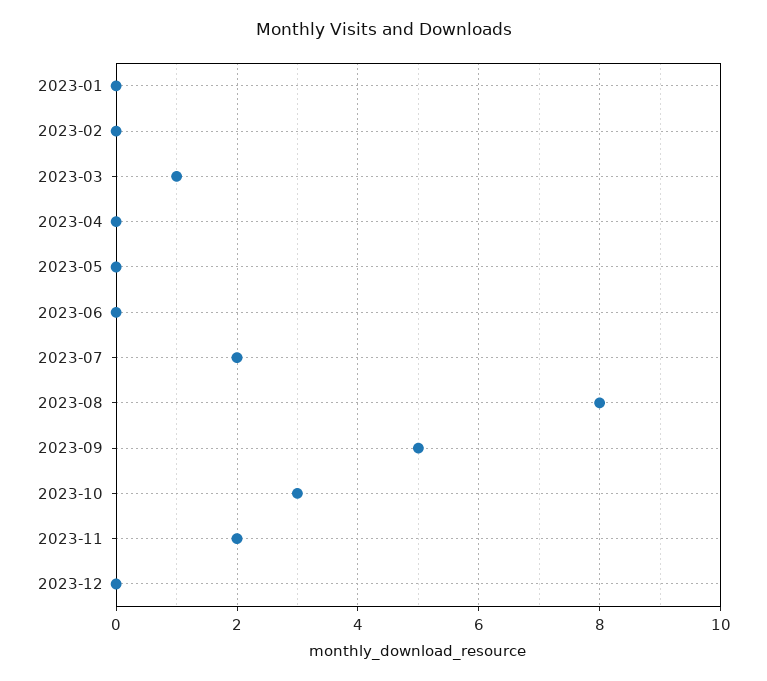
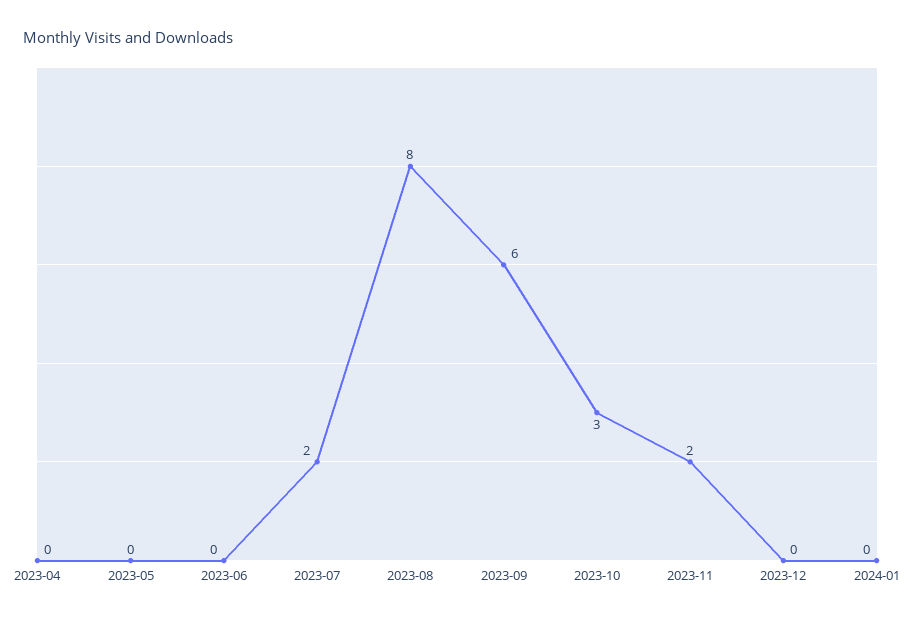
2023-01: 0 -> none
2023-02: 0 -> none
2023-03: 1 -> none
2023-09: 5 -> 6
2024-01: none -> 0

